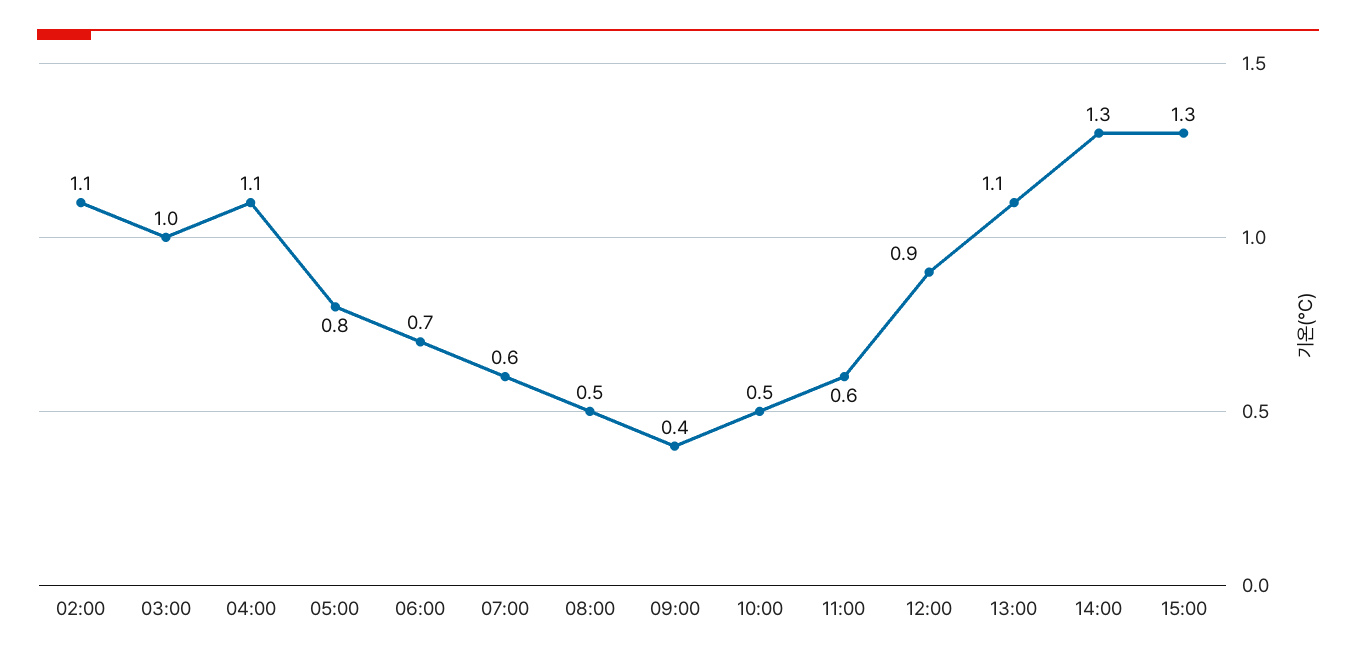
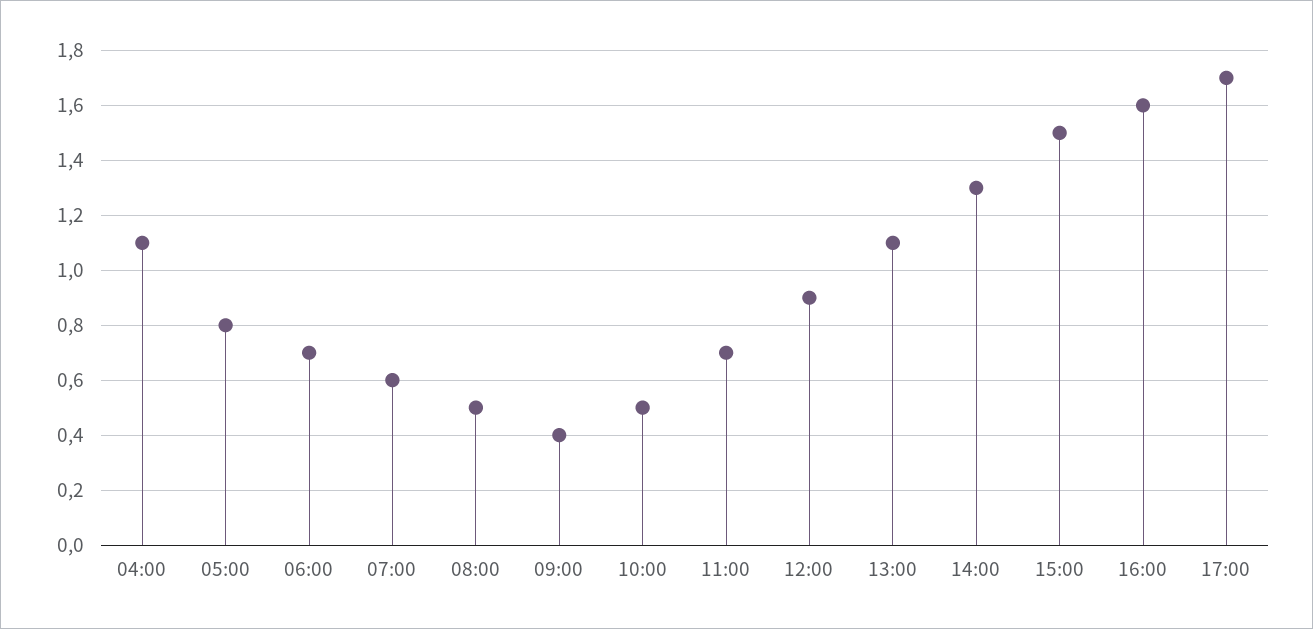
02:00: 1.1 -> none
03:00: 1 -> none
11:00: 0.6 -> 0.7
15:00: 1.3 -> 1.5
16:00: none -> 1.6
17:00: none -> 1.7

